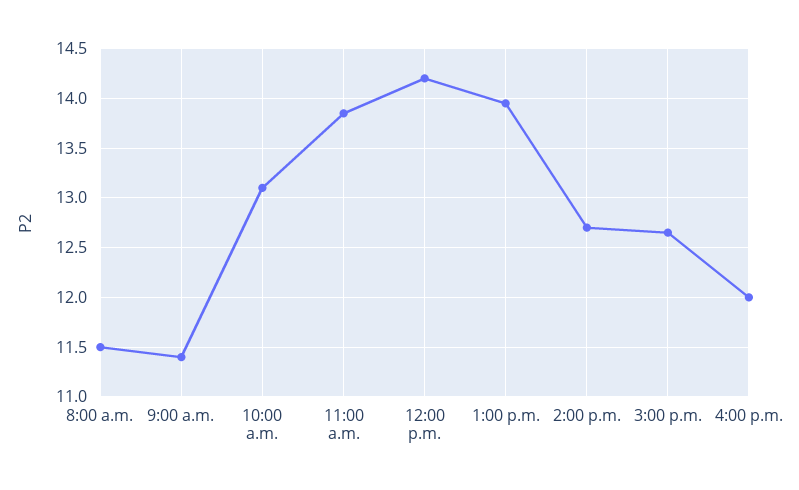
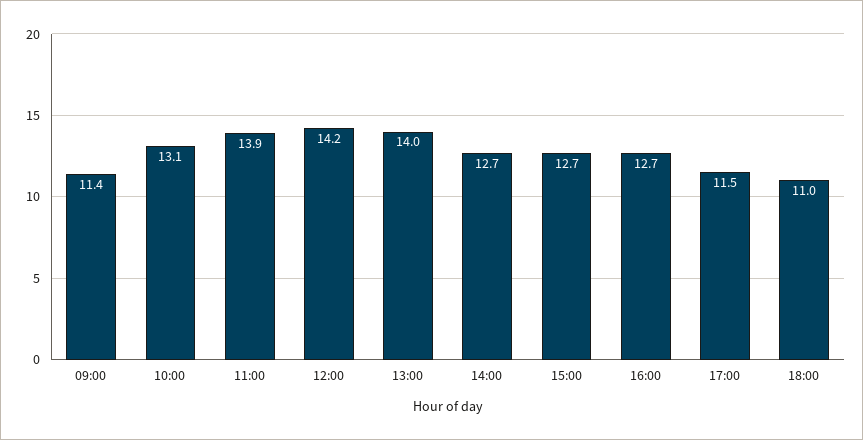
8:00 a.m.: 11.5 -> none
4:00 p.m.: 12 -> 12.7
17:00: none -> 11.5
18:00: none -> 11

